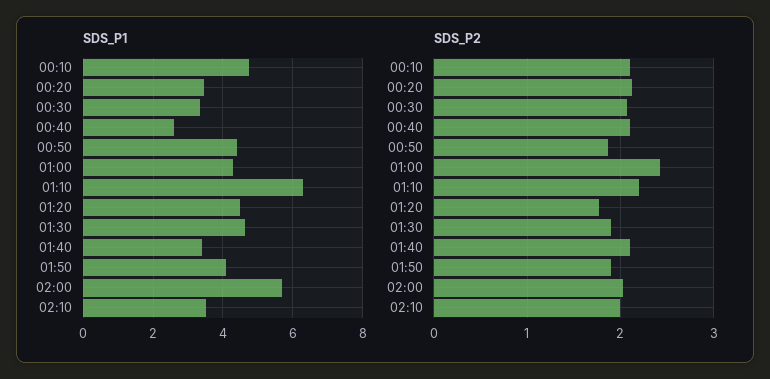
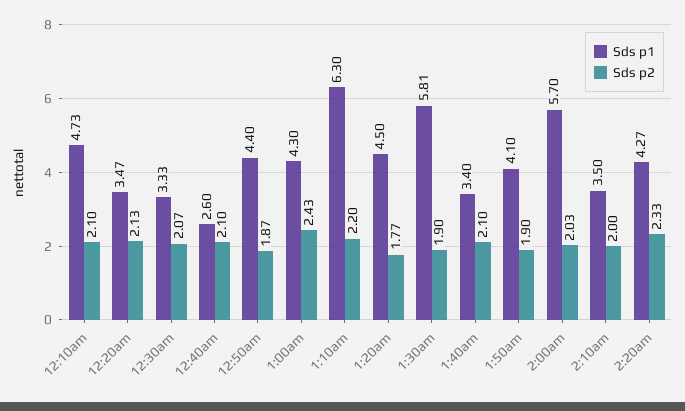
SDS_P1, 01:30: 4.6 -> 5.81
SDS_P1, 2:20am: none -> 4.27
SDS_P2, 2:20am: none -> 2.33

